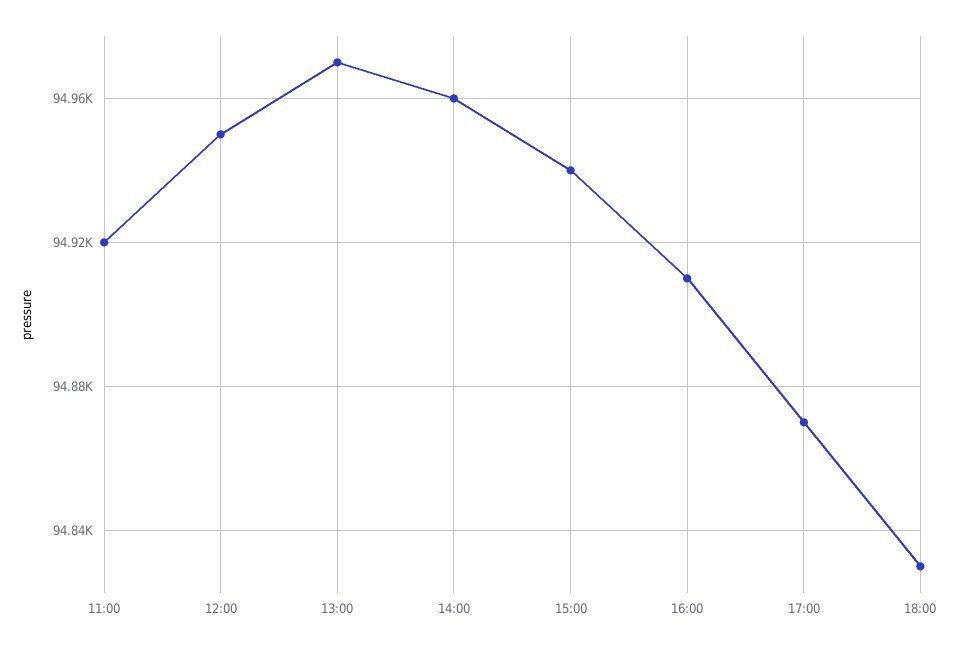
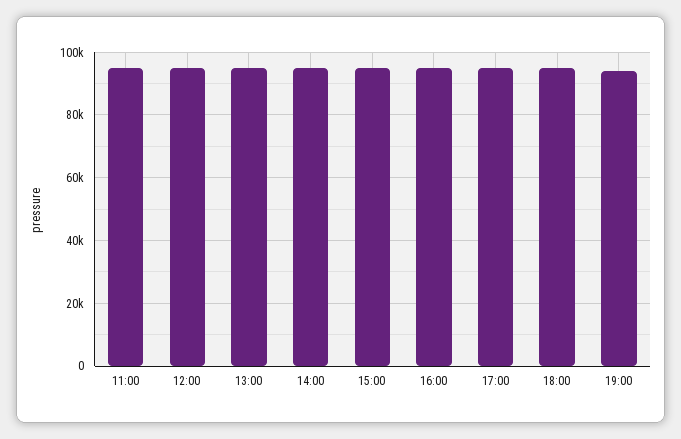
19:00: none -> 94000

